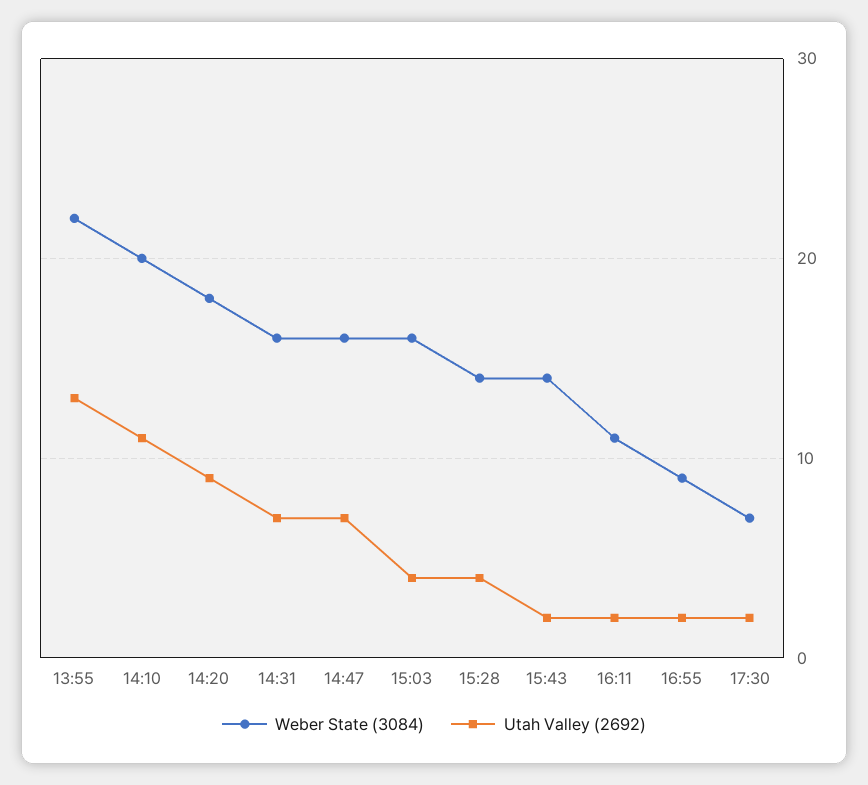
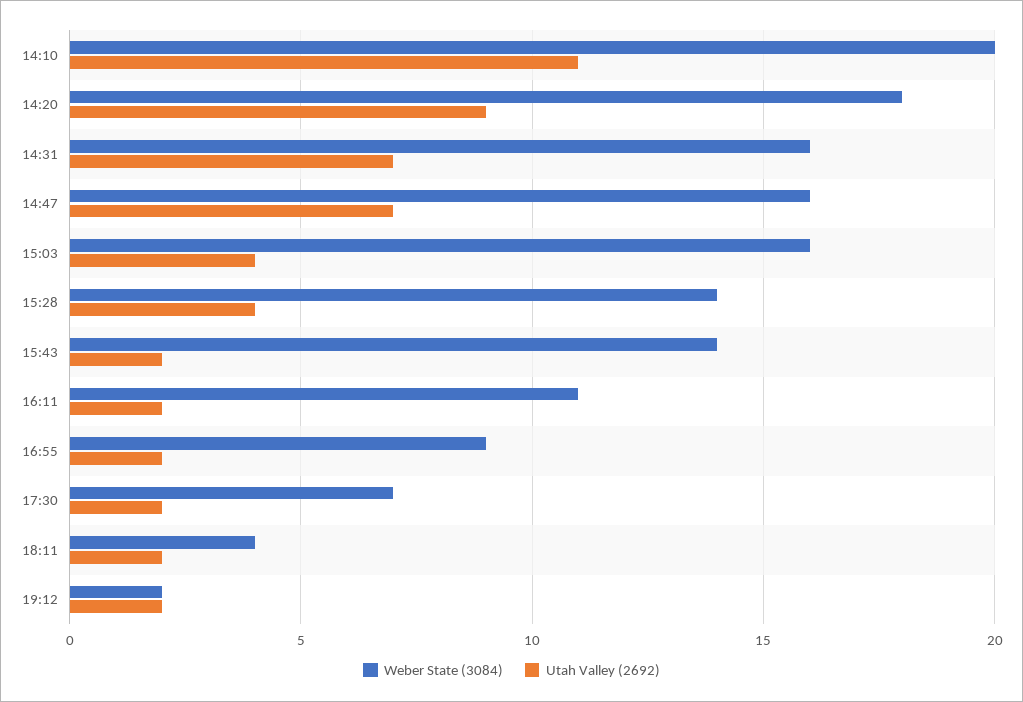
Weber State (3084), 13:55: 22 -> none
Utah Valley (2692), 13:55: 13 -> none
Weber State (3084), 18:11: none -> 4
Utah Valley (2692), 18:11: none -> 2
Weber State (3084), 19:12: none -> 2
Utah Valley (2692), 19:12: none -> 2

